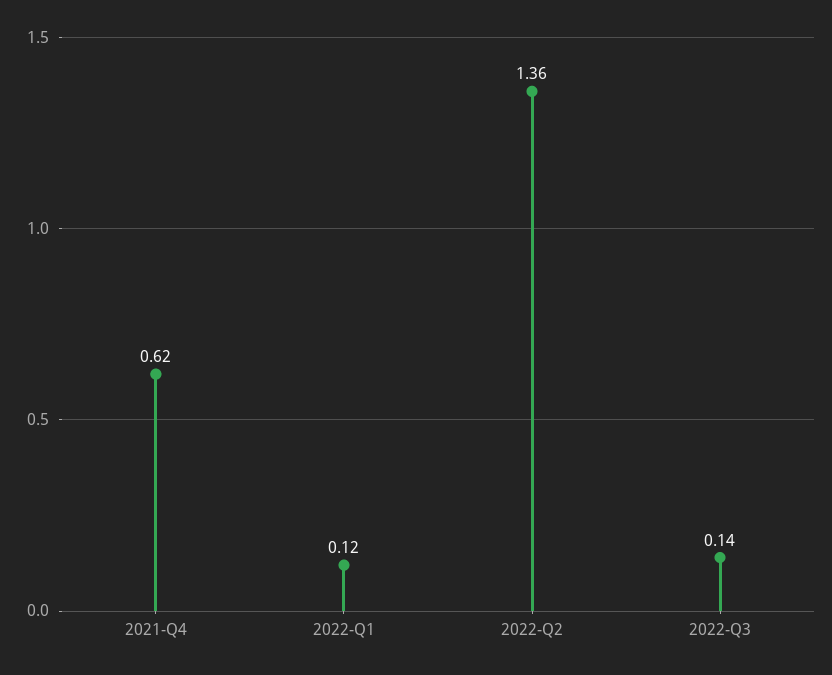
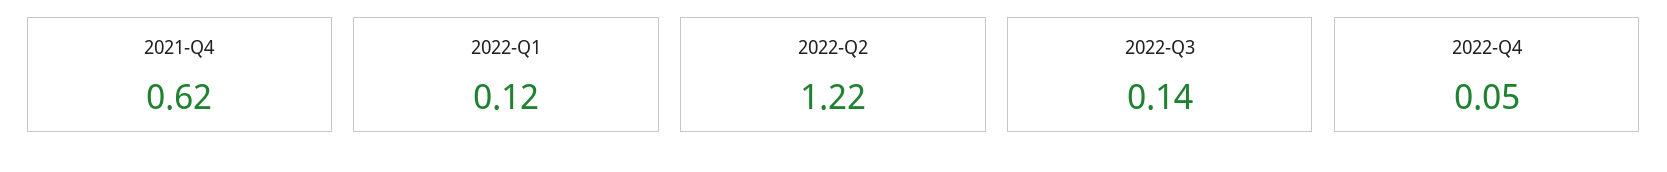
2022-Q2: 1.36 -> 1.22
2022-Q4: none -> 0.05

